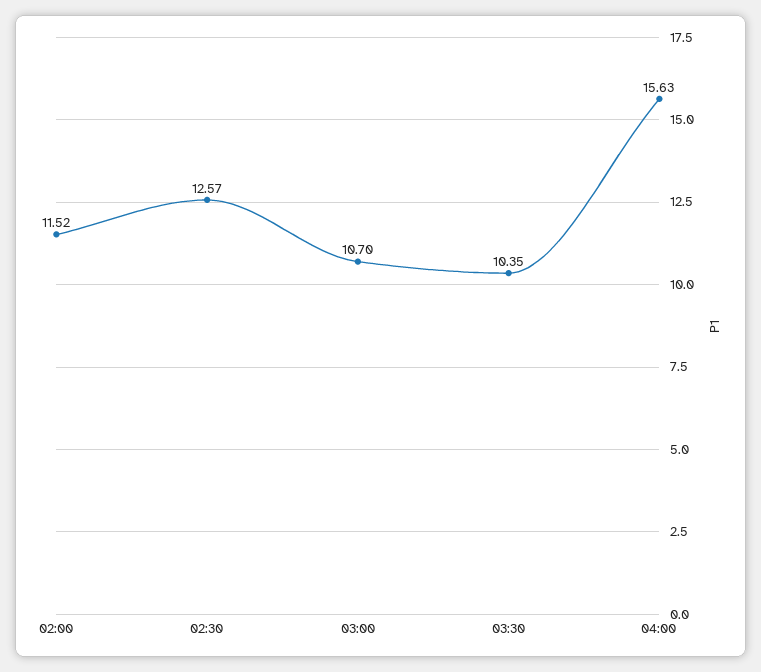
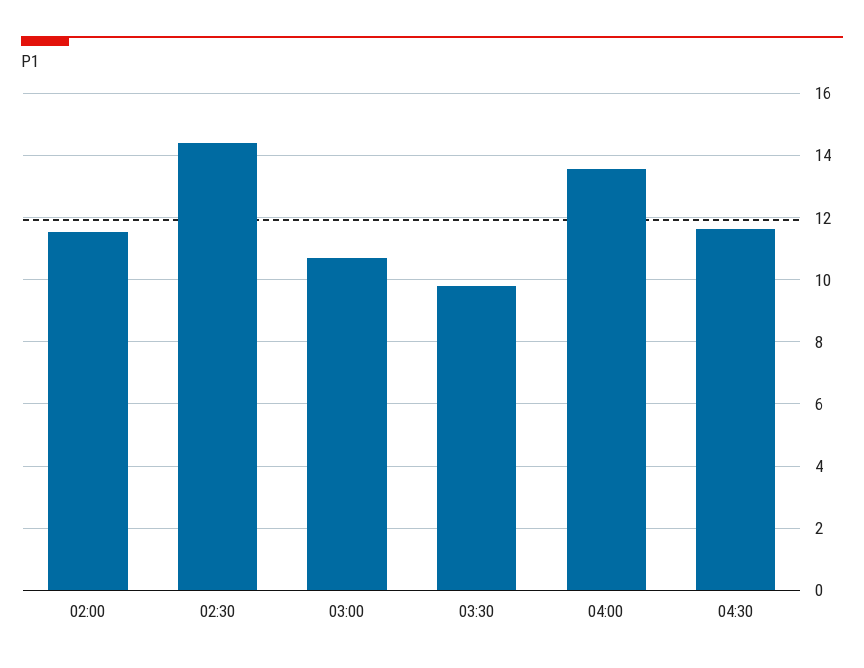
02:30: 12.57 -> 14.4
03:30: 10.35 -> 9.8
04:00: 15.63 -> 13.6
04:30: none -> 11.6

